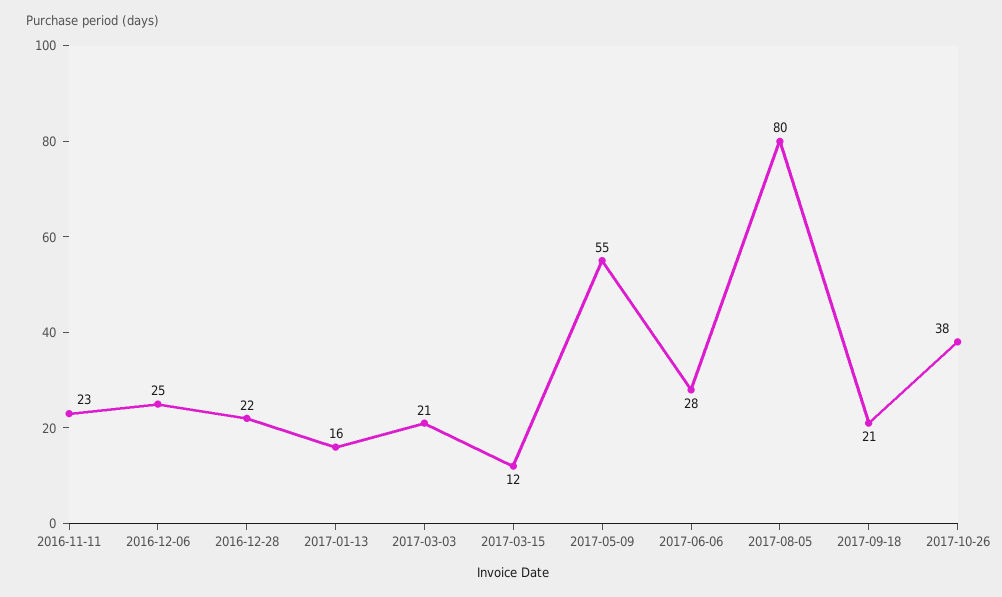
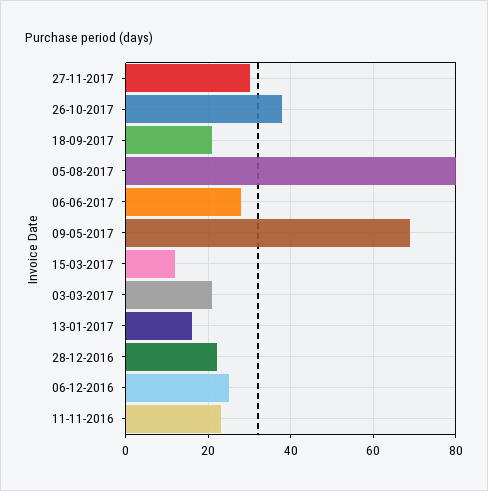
2017-05-09: 55 -> 70
27-11-2017: none -> 30

